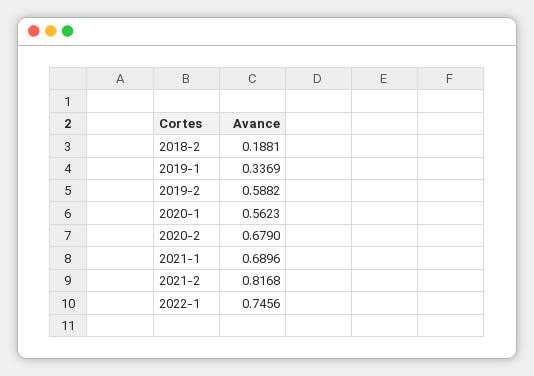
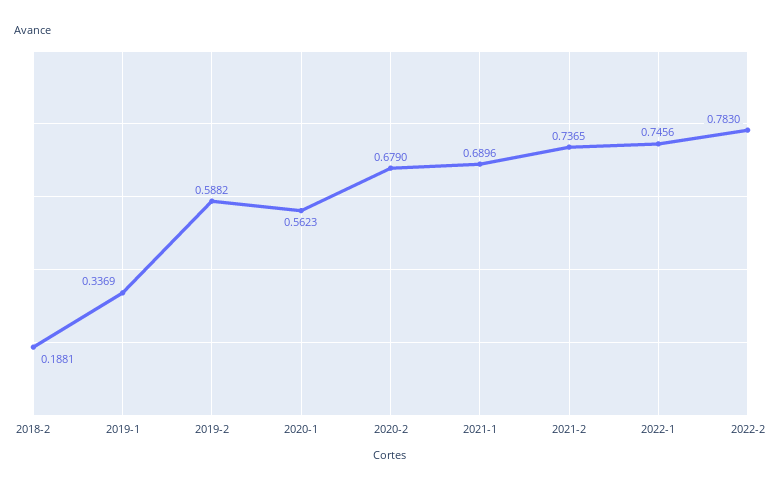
2021-2: 0.8168 -> 0.7365
2022-2: none -> 0.783

